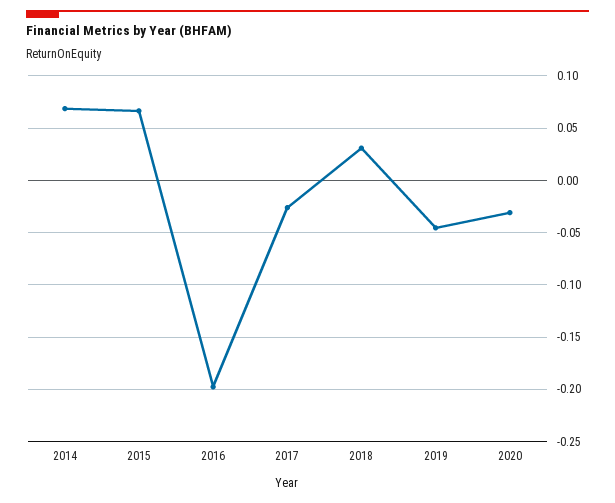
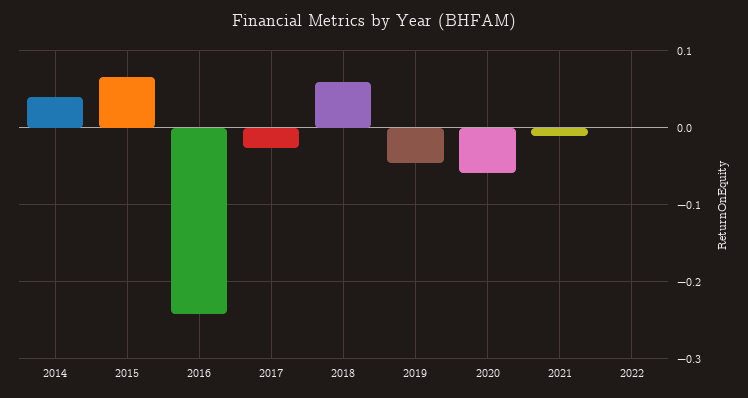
2014: 0.07 -> 0.04
2016: -0.2 -> -0.24
2018: 0.03 -> 0.06
2020: -0.03 -> -0.06
2021: none -> -0.01
2022: none -> 0

